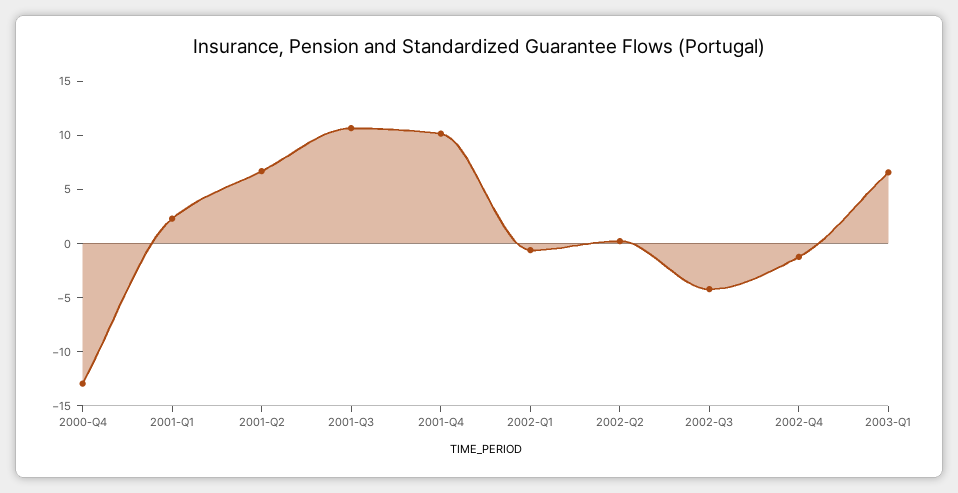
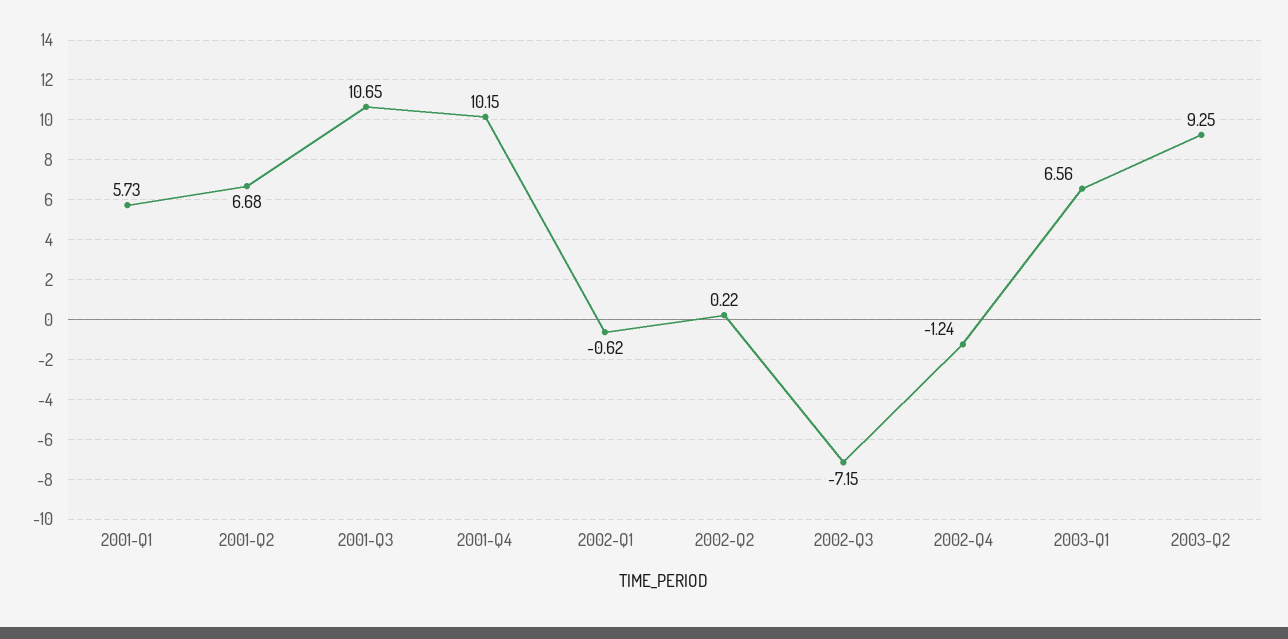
2000-Q4: -13 -> none
2001-Q1: 2 -> 5.73
2002-Q3: -4 -> -7.15
2003-Q2: none -> 9.25

